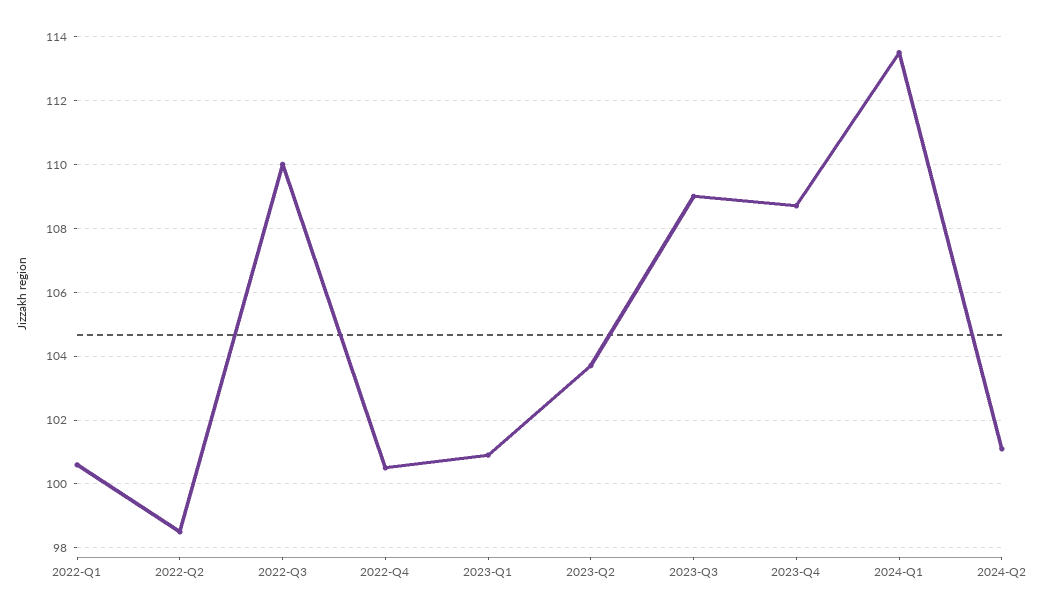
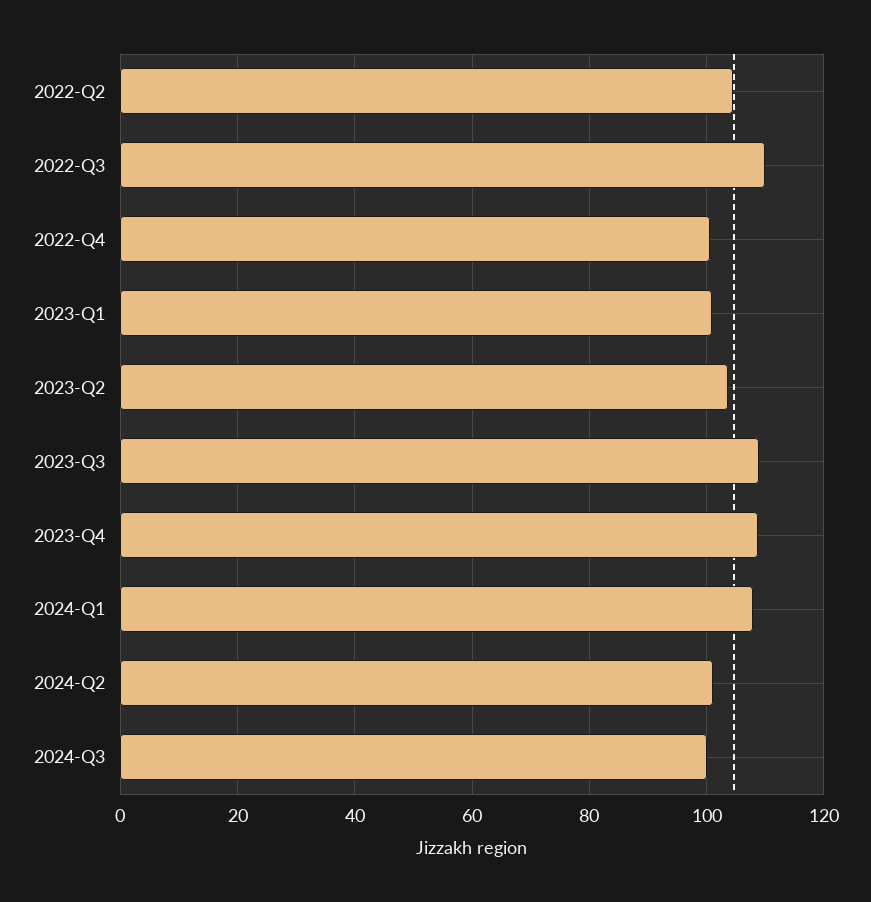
2022-Q1: 100.5 -> none
2022-Q2: 98.5 -> 104
2024-Q1: 113.5 -> 108
2024-Q3: none -> 100

